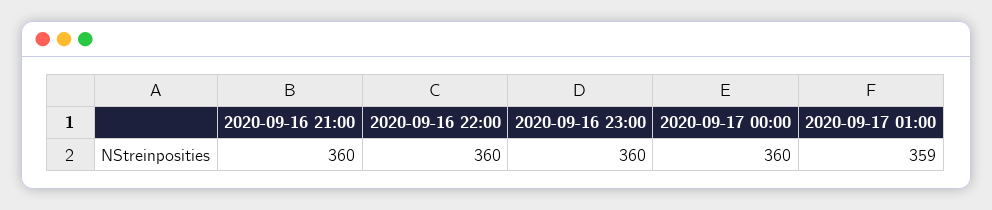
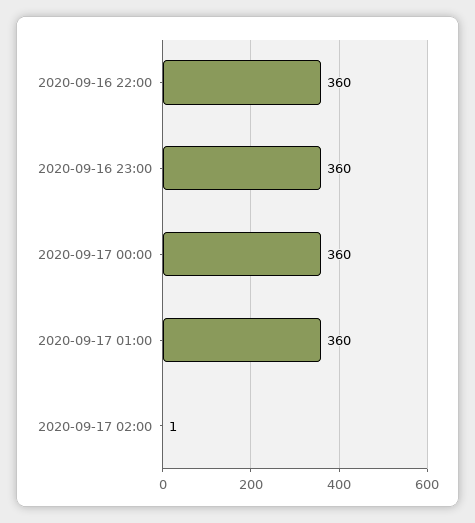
2020-09-16 21:00: 360 -> none
2020-09-17 01:00: 359 -> 360
2020-09-17 02:00: none -> 1

